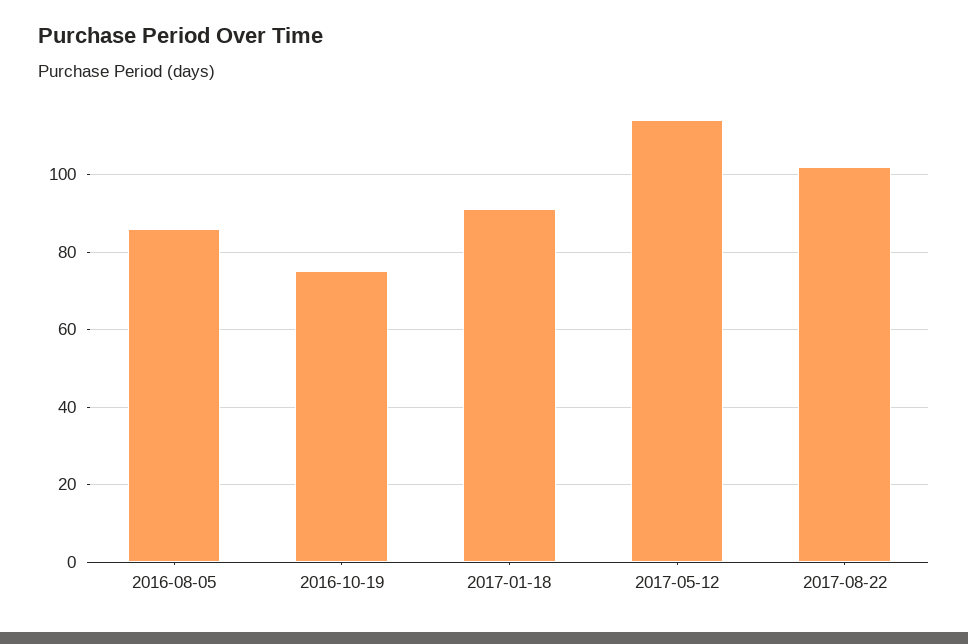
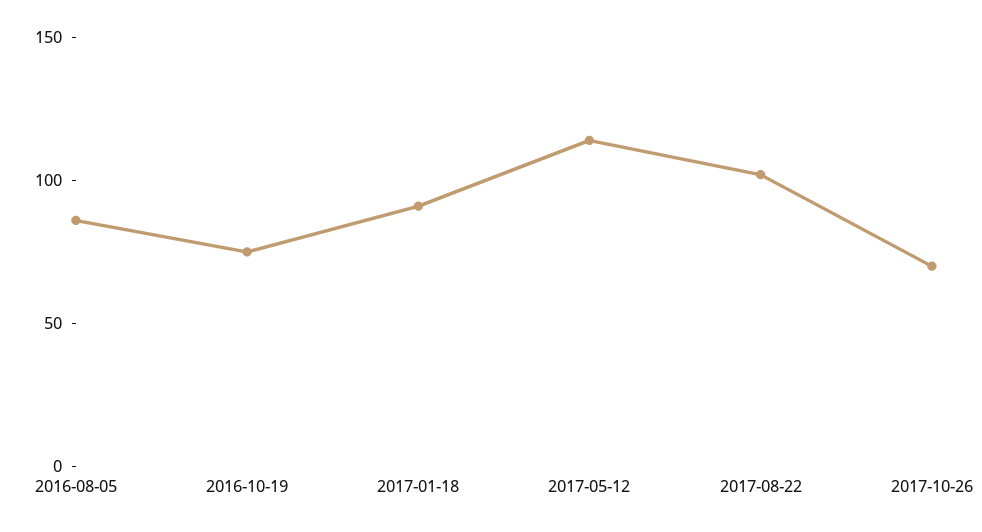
2017-10-26: none -> 70

